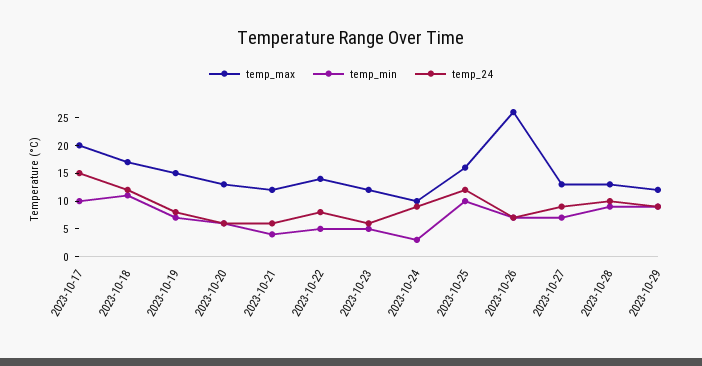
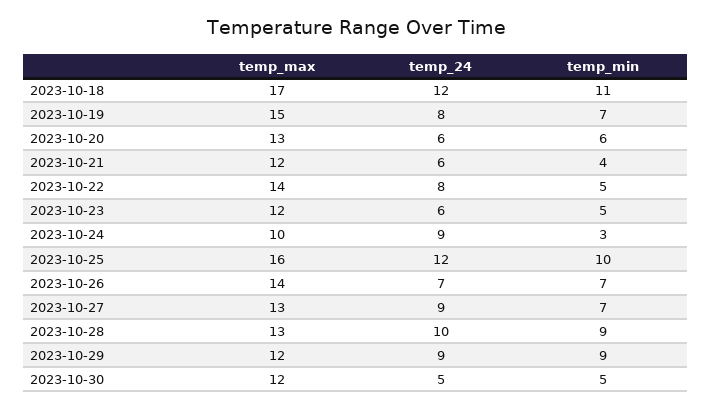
temp_max, 2023-10-17: 20 -> none
temp_min, 2023-10-17: 10 -> none
temp_24, 2023-10-17: 15 -> none
temp_max, 2023-10-26: 25 -> 14
temp_max, 2023-10-30: none -> 12
temp_24, 2023-10-30: none -> 5
temp_min, 2023-10-30: none -> 5

